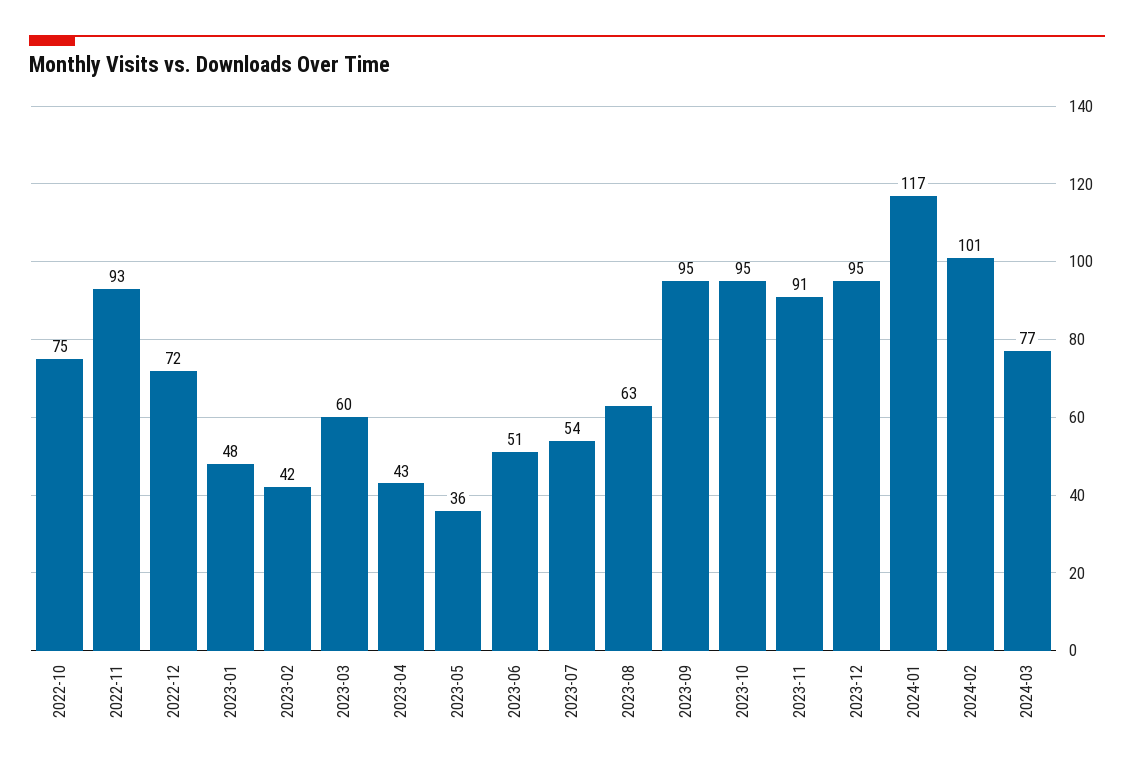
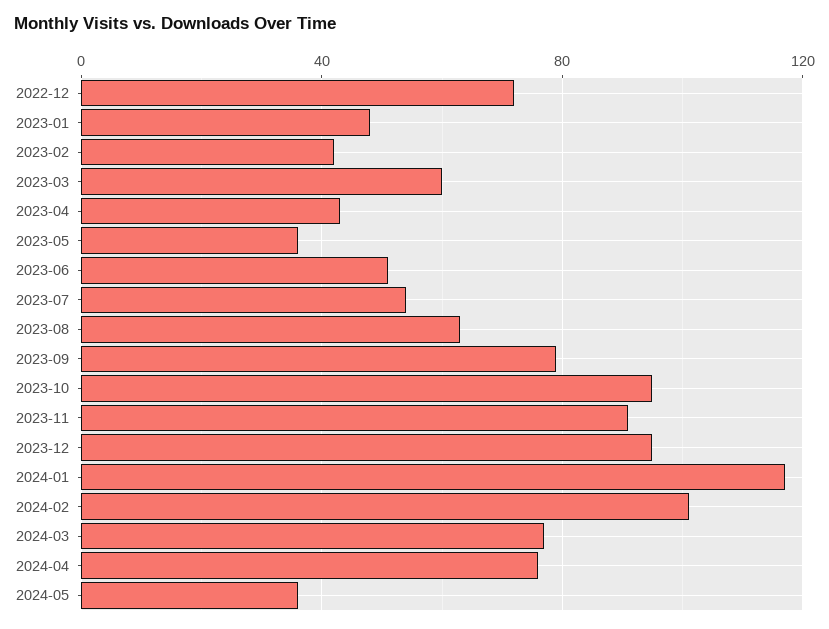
2022-10: 75 -> none
2022-11: 93 -> none
2023-09: 95 -> 80
2024-04: none -> 75
2024-05: none -> 35

